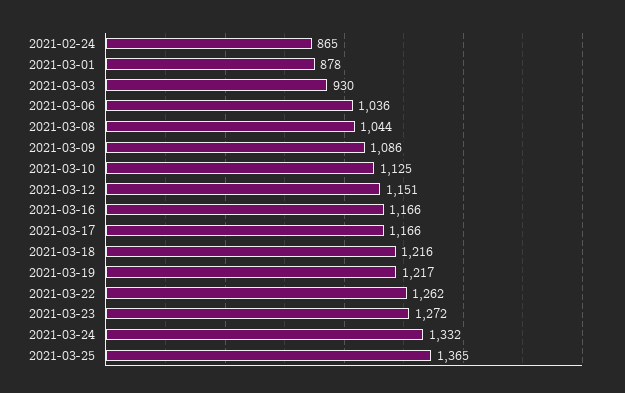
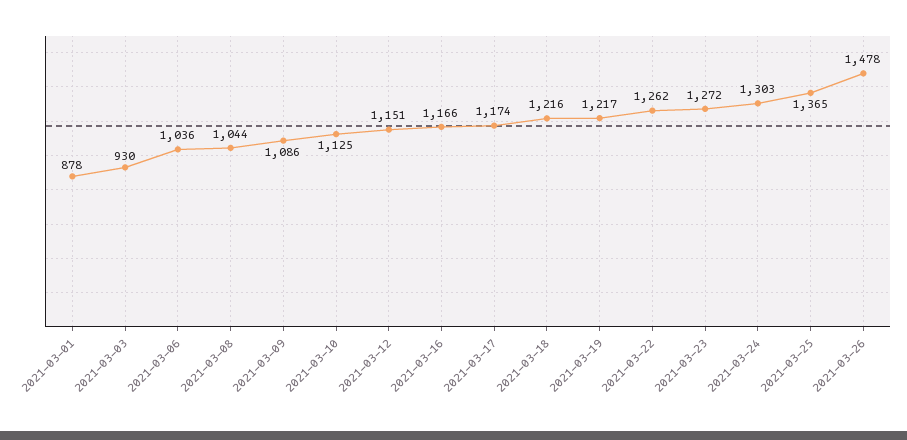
2021-02-24: 865 -> none
2021-03-17: 1166 -> 1174
2021-03-24: 1332 -> 1303
2021-03-26: none -> 1478

